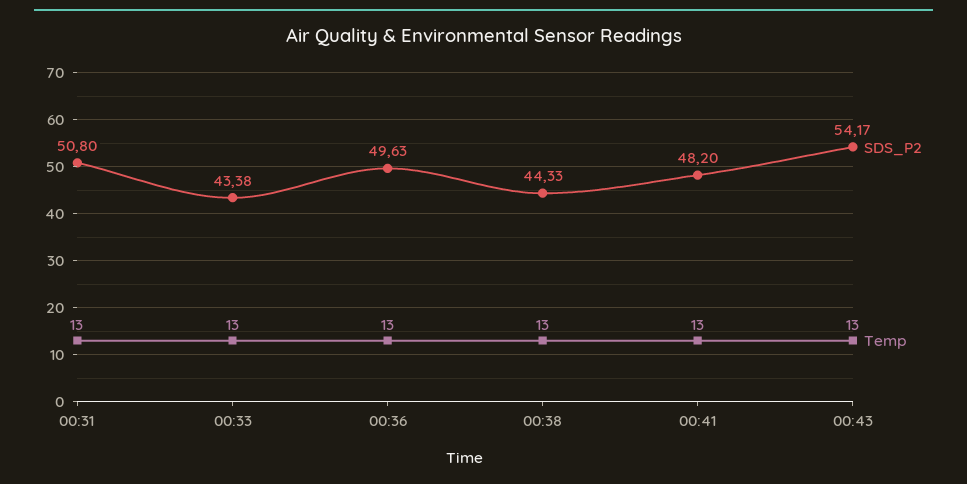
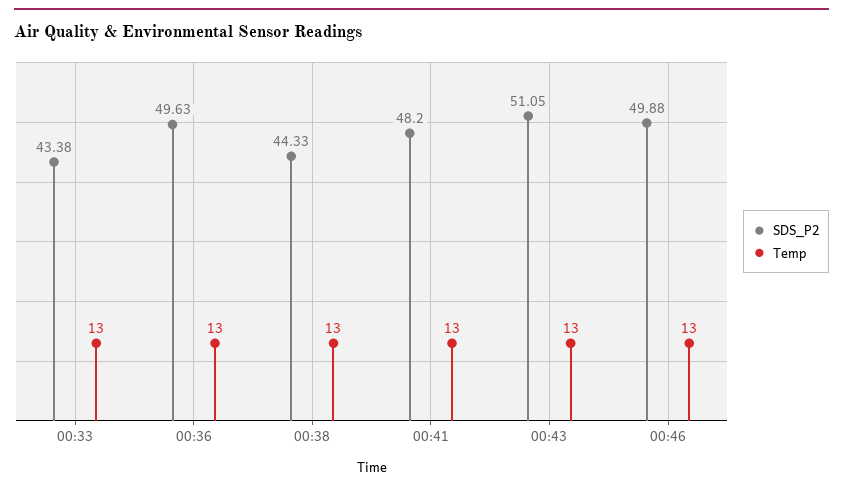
SDS_P2, 00:31: 50.8 -> none
Temp, 00:31: 13 -> none
SDS_P2, 00:43: 54.17 -> 51.05
SDS_P2, 00:46: none -> 49.88
Temp, 00:46: none -> 13

